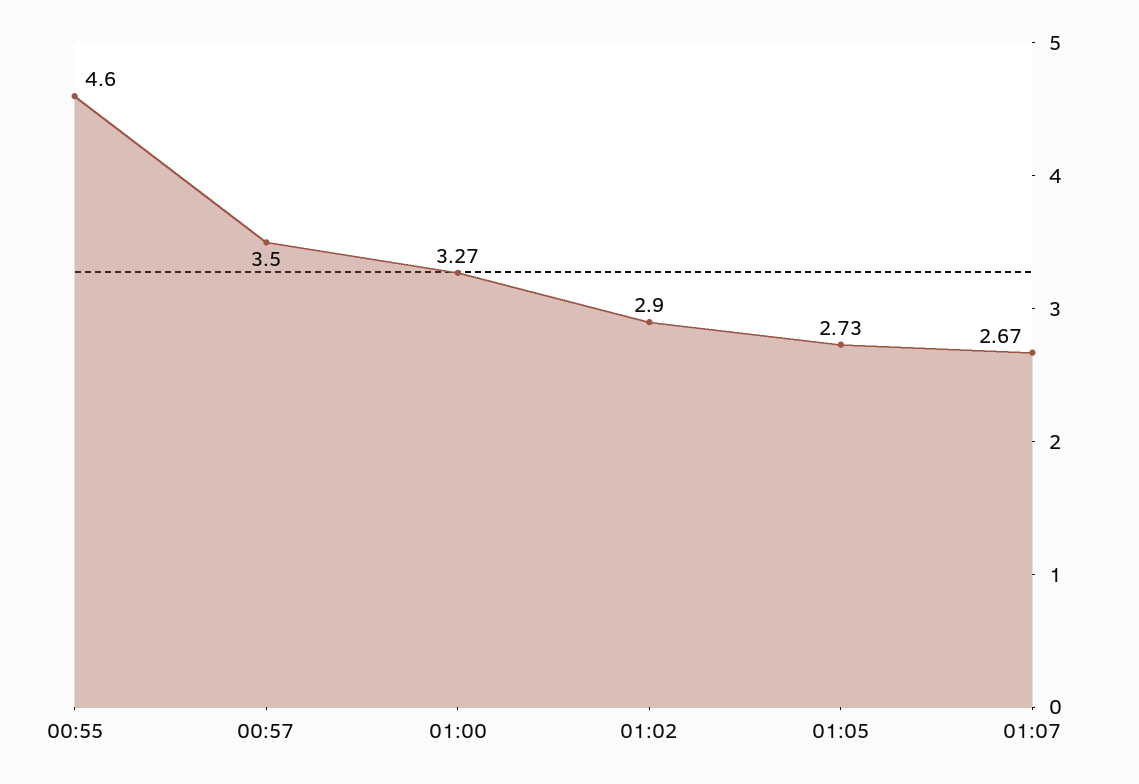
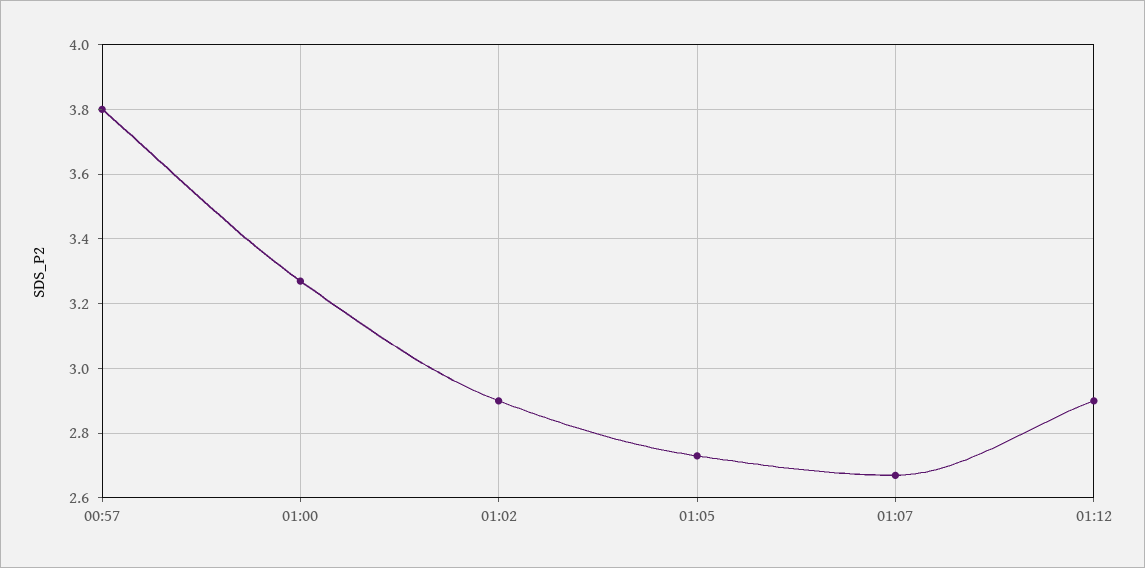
00:55: 4.6 -> none
00:57: 3.5 -> 3.8
01:12: none -> 2.9

